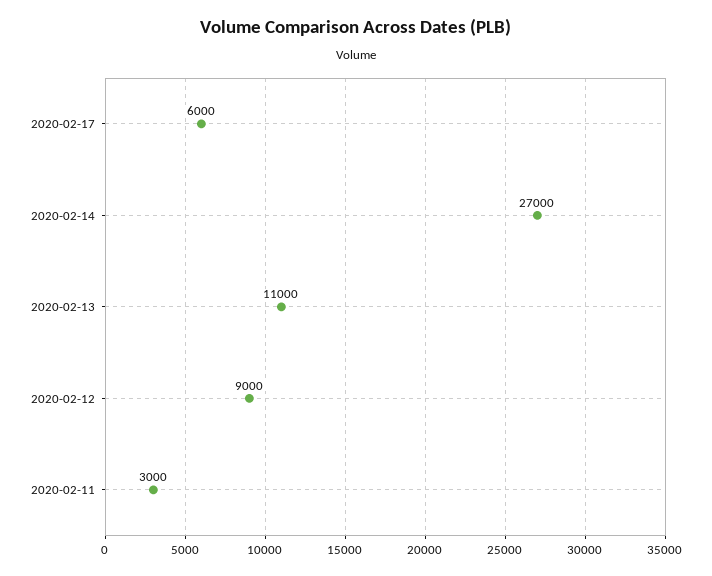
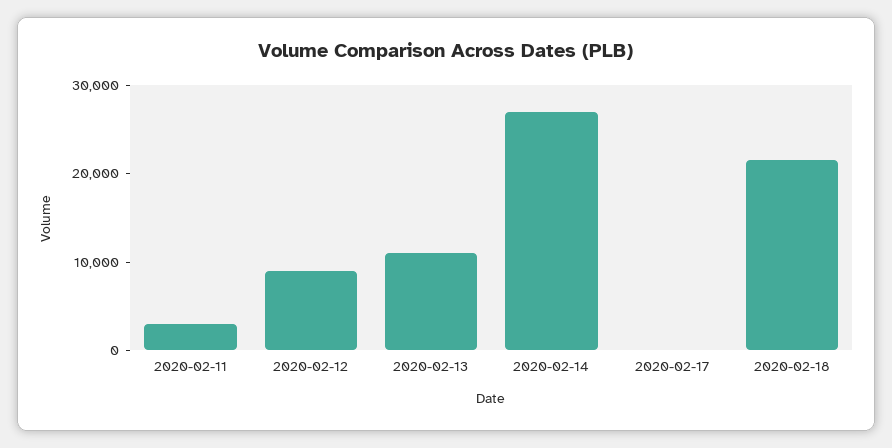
2020-02-17: 6000 -> 0
2020-02-18: none -> 22000

